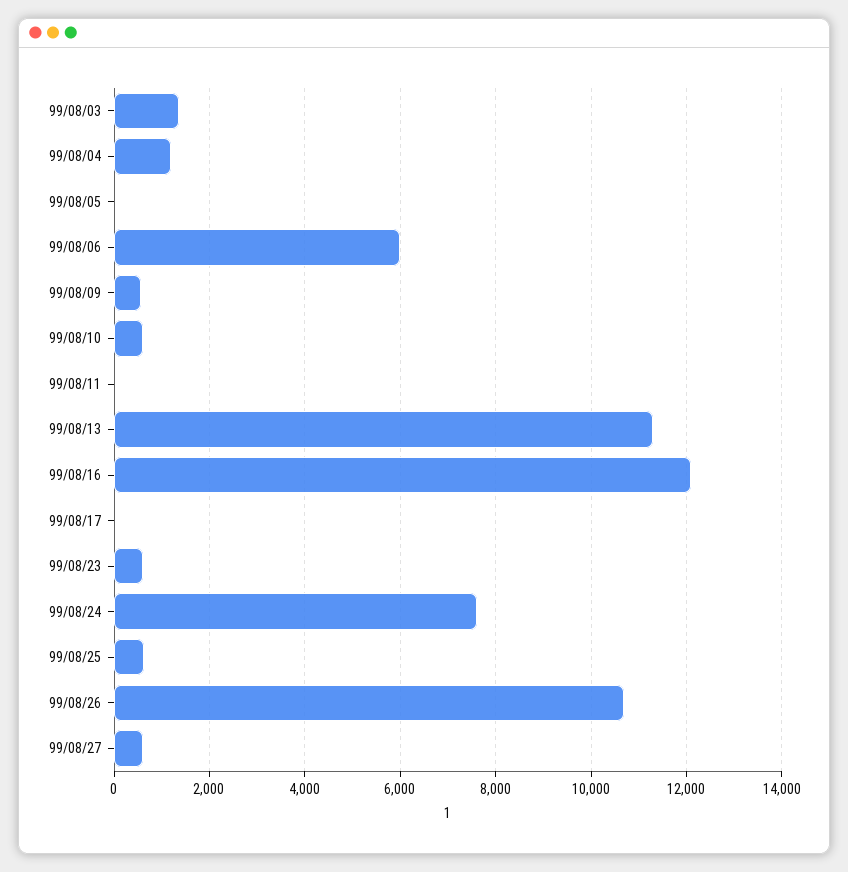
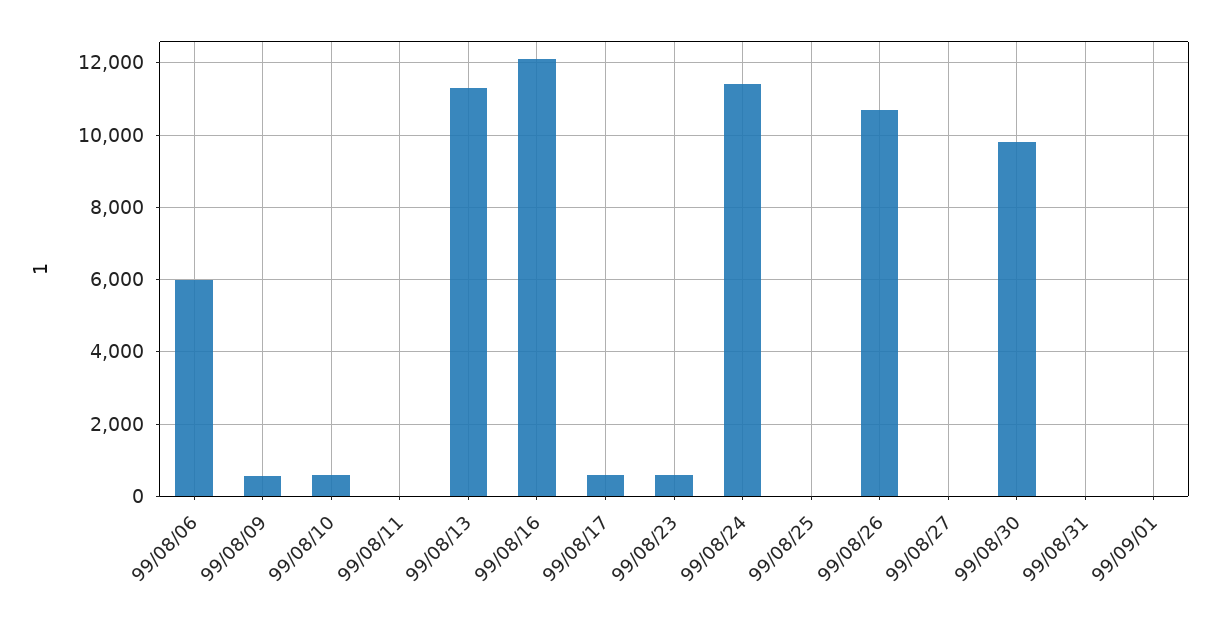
99/08/03: 1400 -> none
99/08/04: 1200 -> none
99/08/05: 0 -> none
99/08/17: 0 -> 600
99/08/24: 7600 -> 11400
99/08/25: 600 -> 0
99/08/27: 600 -> 0
99/08/30: none -> 9800
99/08/31: none -> 0
99/09/01: none -> 0

